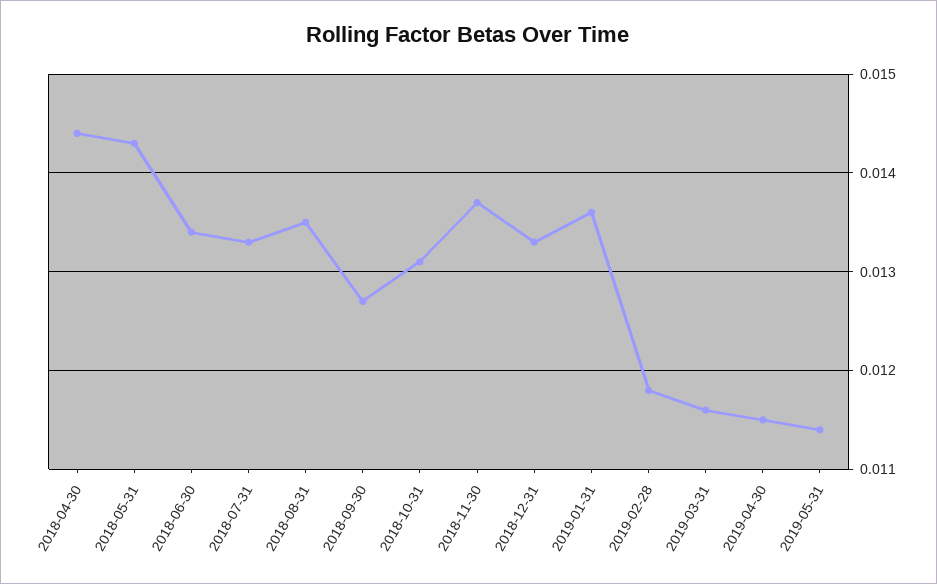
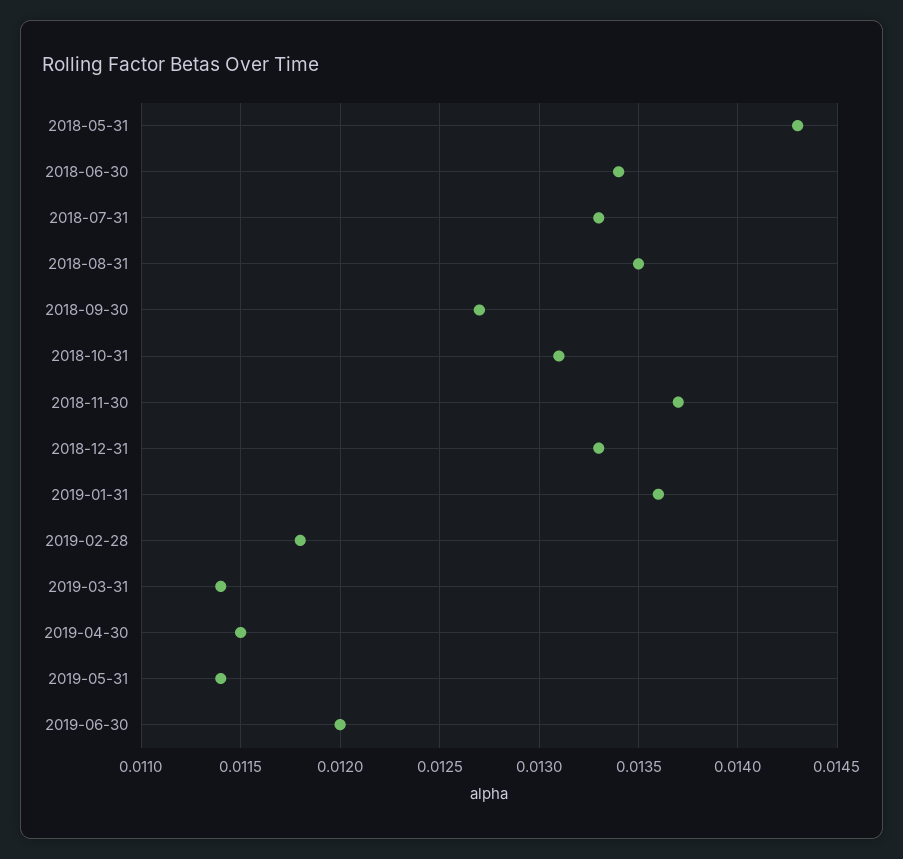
2018-04-30: 0.0144 -> none
2019-03-31: 0.0116 -> 0.0114
2019-06-30: none -> 0.012

